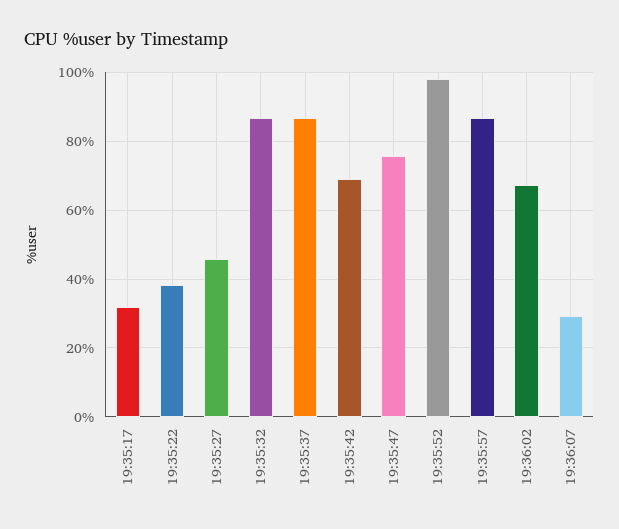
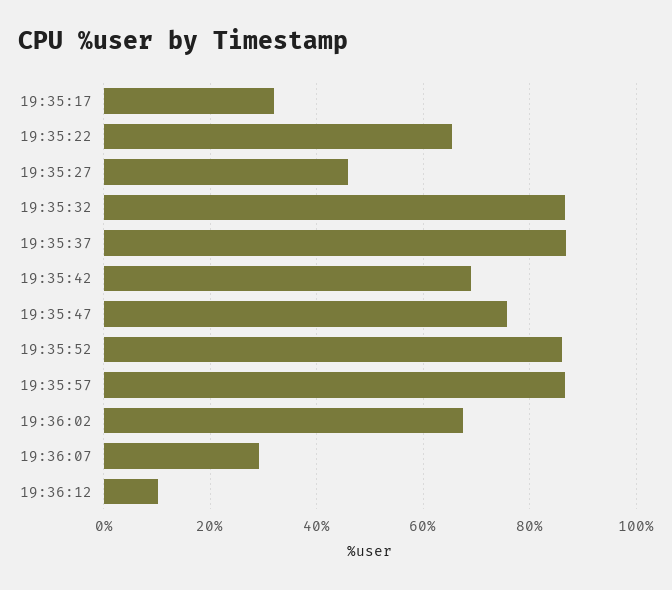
19:35:22: 38 -> 66
19:35:52: 98 -> 86
19:36:12: none -> 10

